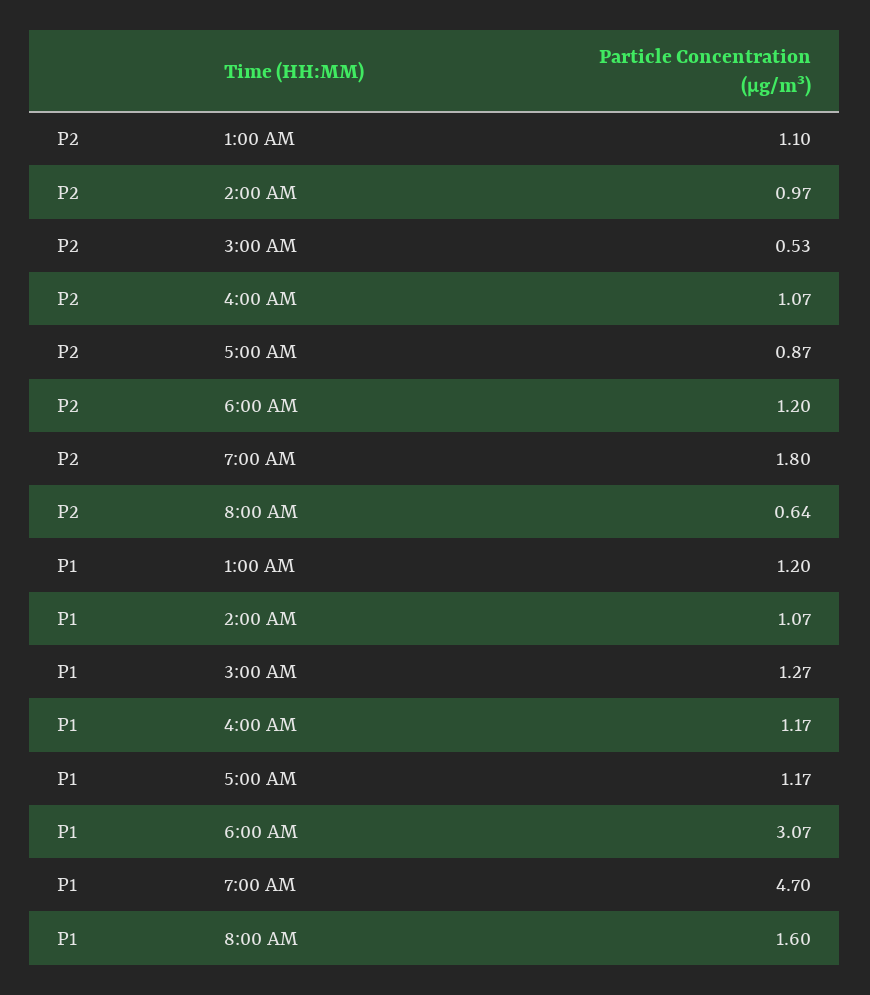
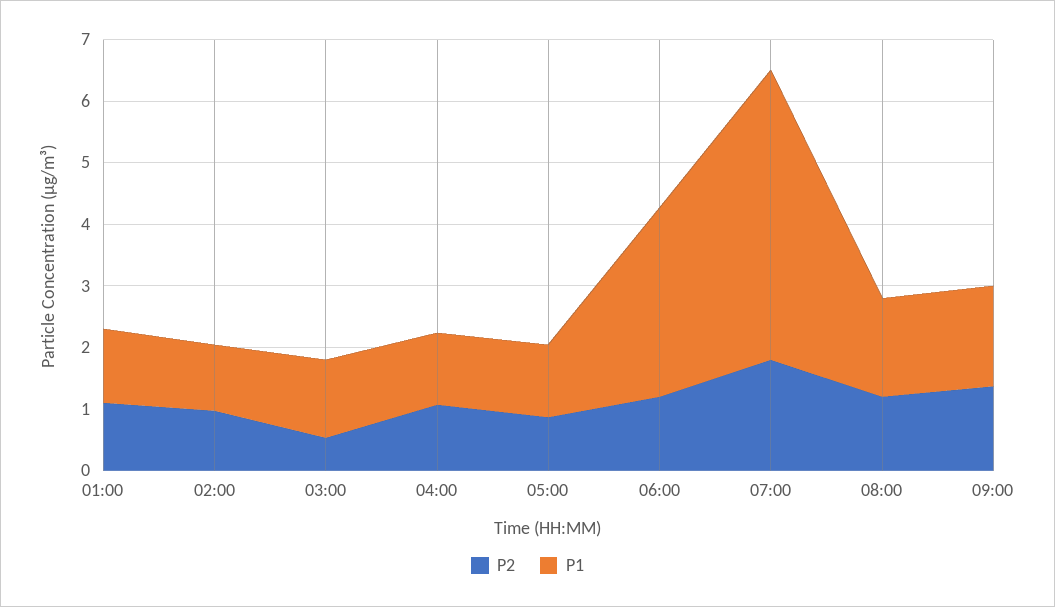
P2, 8:00 AM: 0.64 -> 1.2
P2, 09:00: none -> 1.4
P1, 09:00: none -> 1.6

